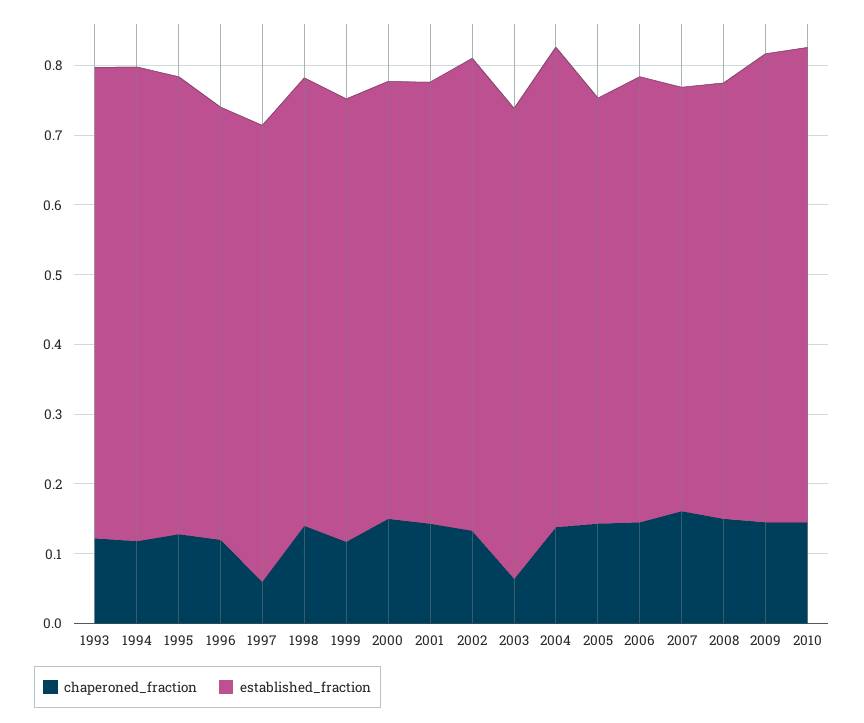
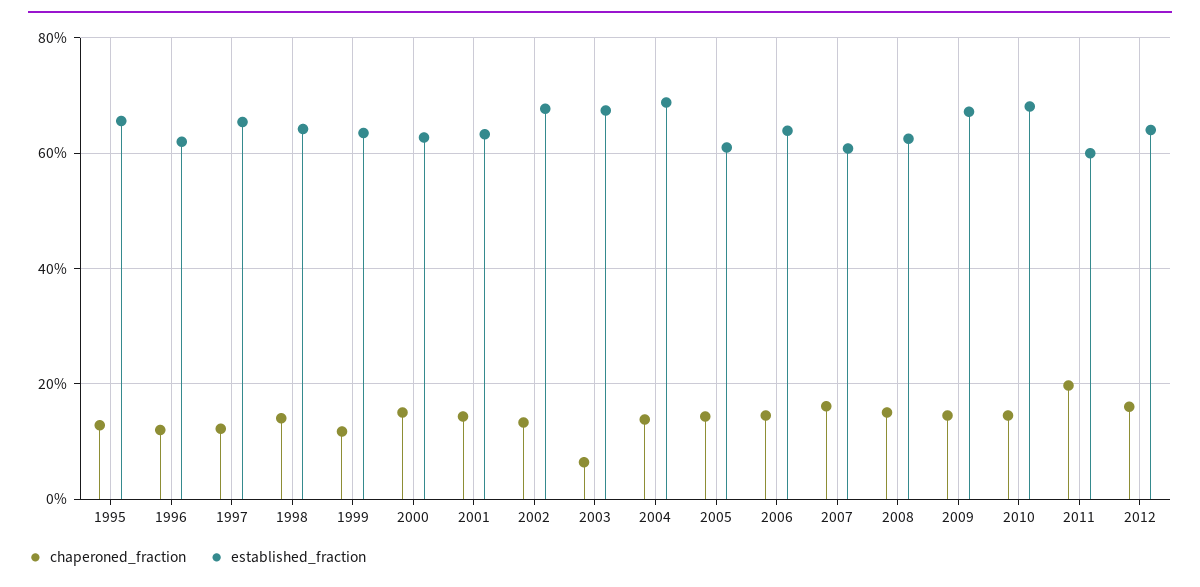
chaperoned_fraction, 1993: 0.12 -> none
established_fraction, 1993: 0.68 -> none
chaperoned_fraction, 1994: 0.12 -> none
established_fraction, 1994: 0.68 -> none
chaperoned_fraction, 1997: 0.06 -> 0.12
chaperoned_fraction, 2011: none -> 0.2
established_fraction, 2011: none -> 0.6
chaperoned_fraction, 2012: none -> 0.16
established_fraction, 2012: none -> 0.64

